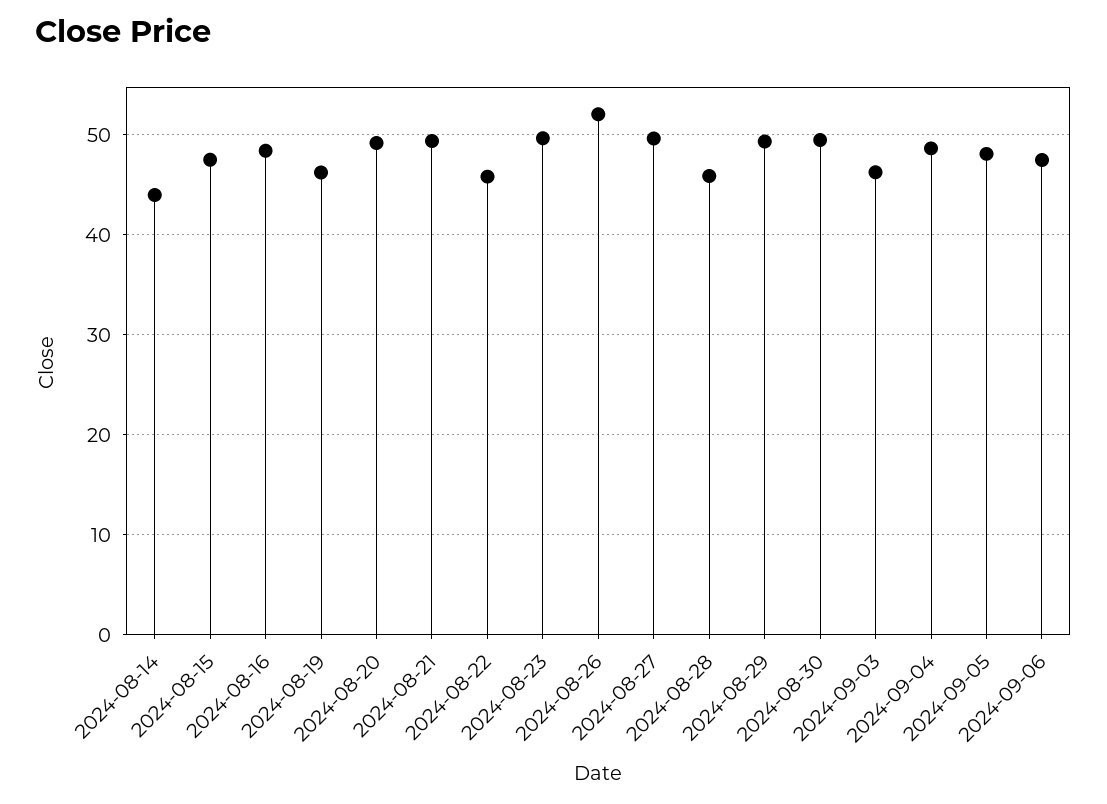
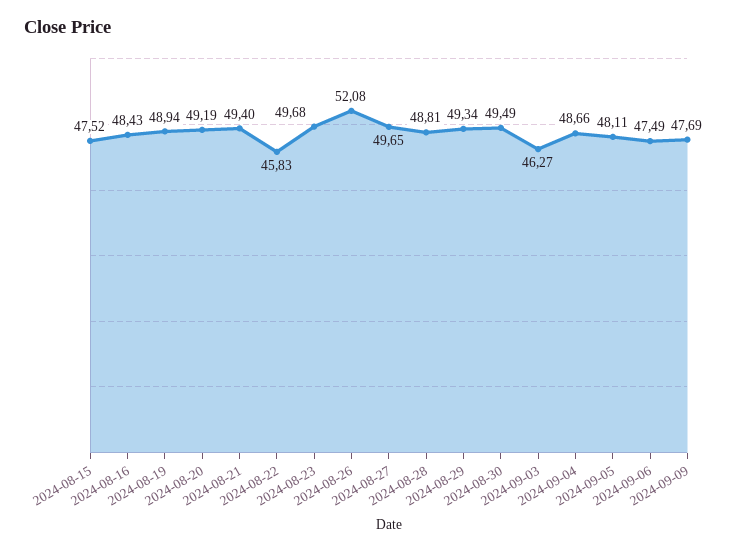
2024-08-14: 44 -> none
2024-08-19: 46 -> 48.94
2024-08-28: 46 -> 48.81
2024-09-09: none -> 47.69

